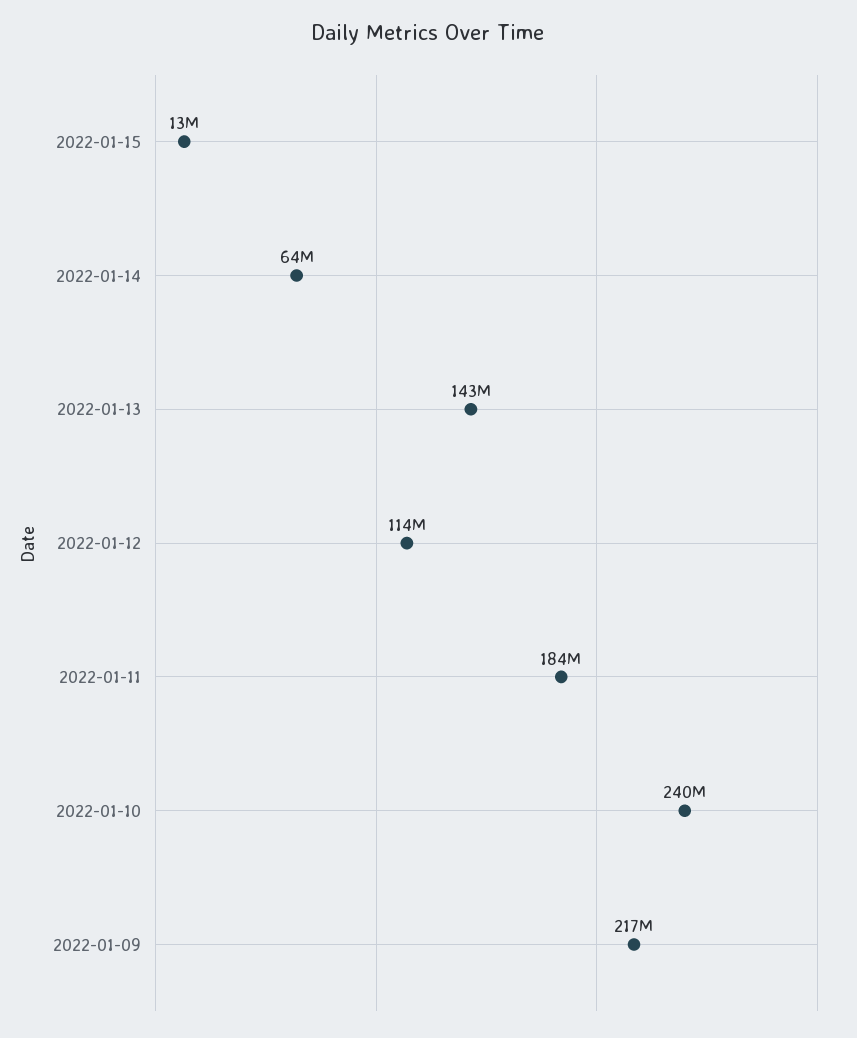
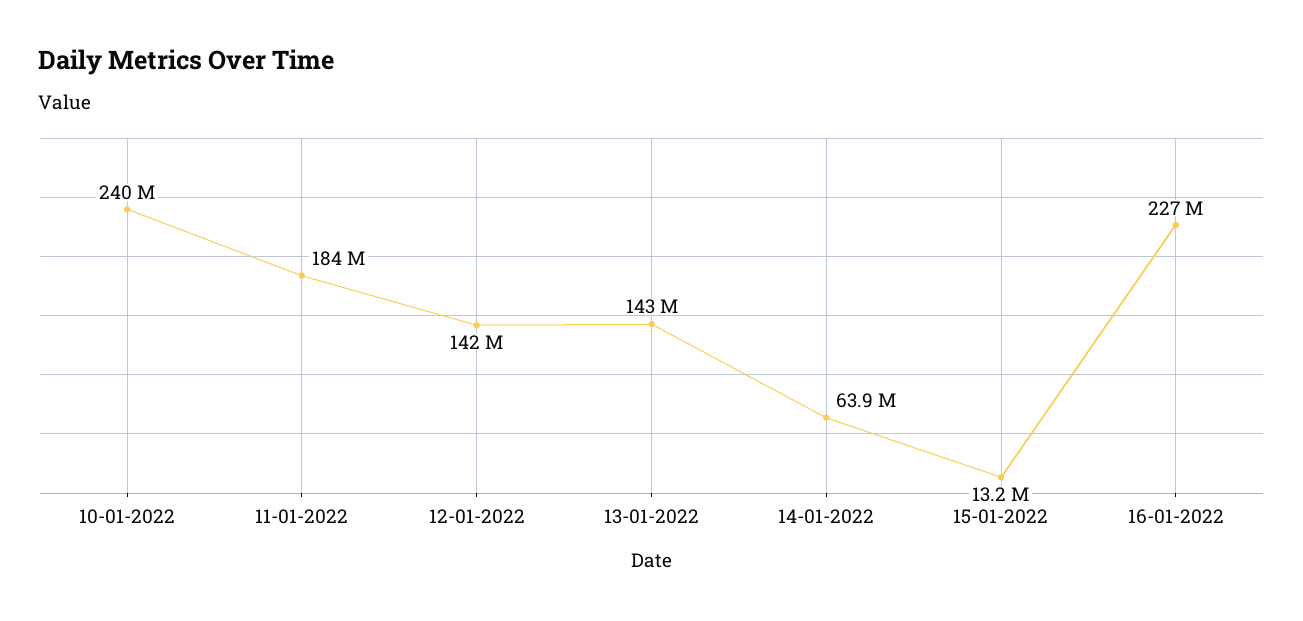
2022-01-12: 114000000 -> 142000000
2022-01-09: 217000000 -> none
16-01-2022: none -> 227000000

